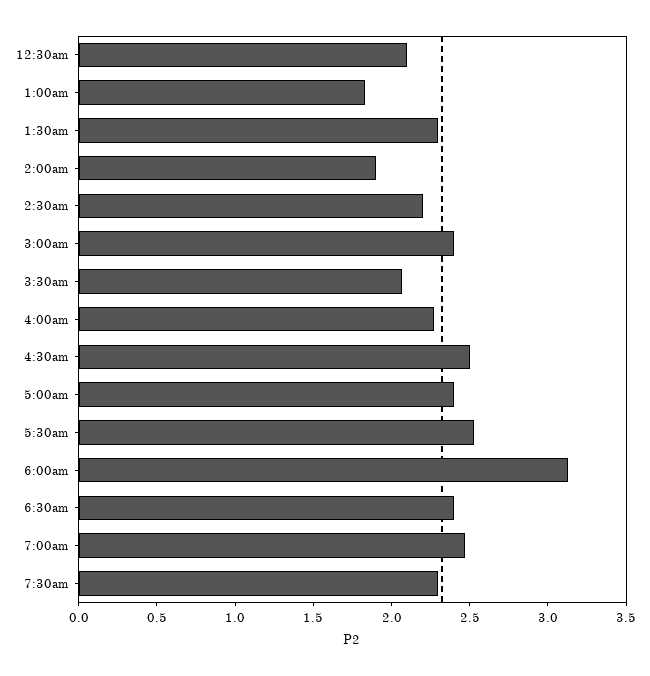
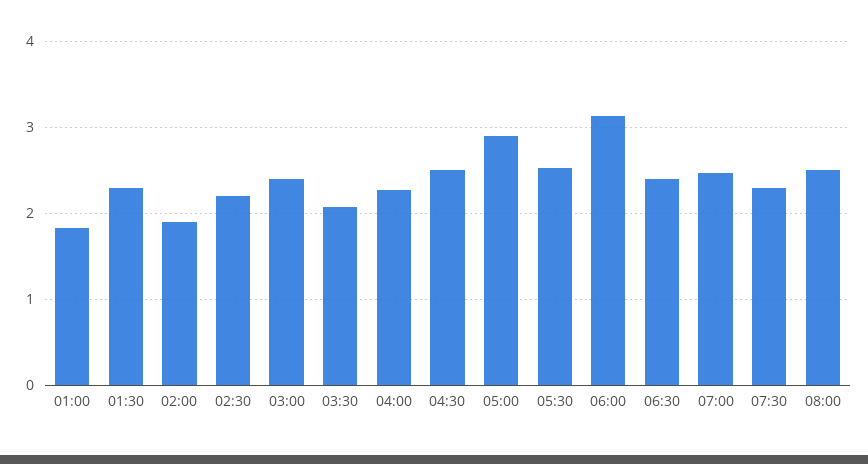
12:30am: 2.1 -> none
5:00am: 2.4 -> 2.9
08:00: none -> 2.5

